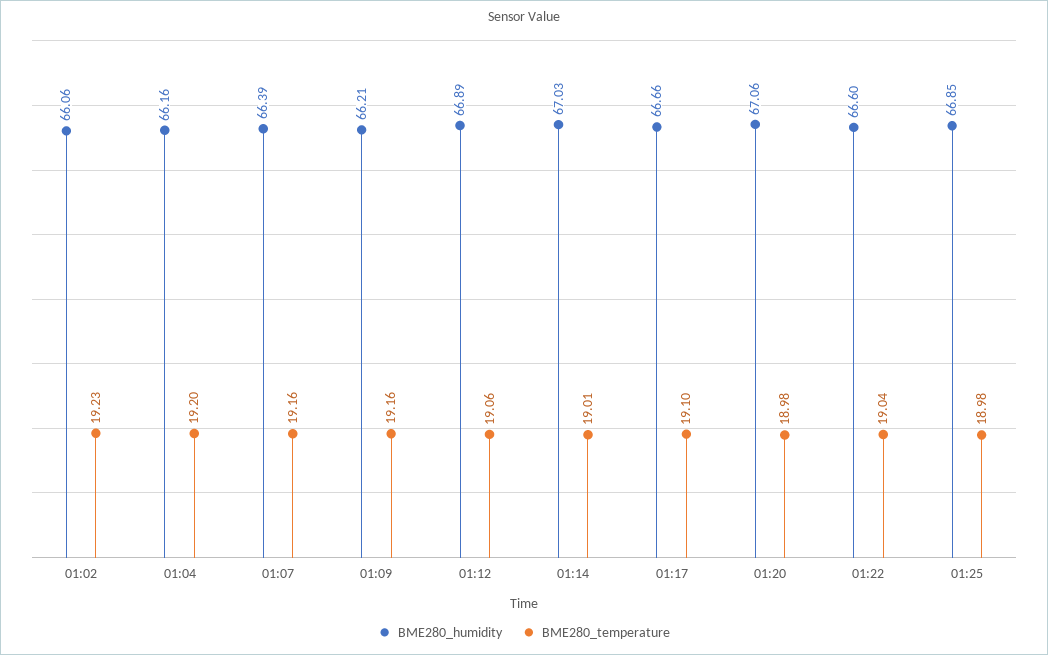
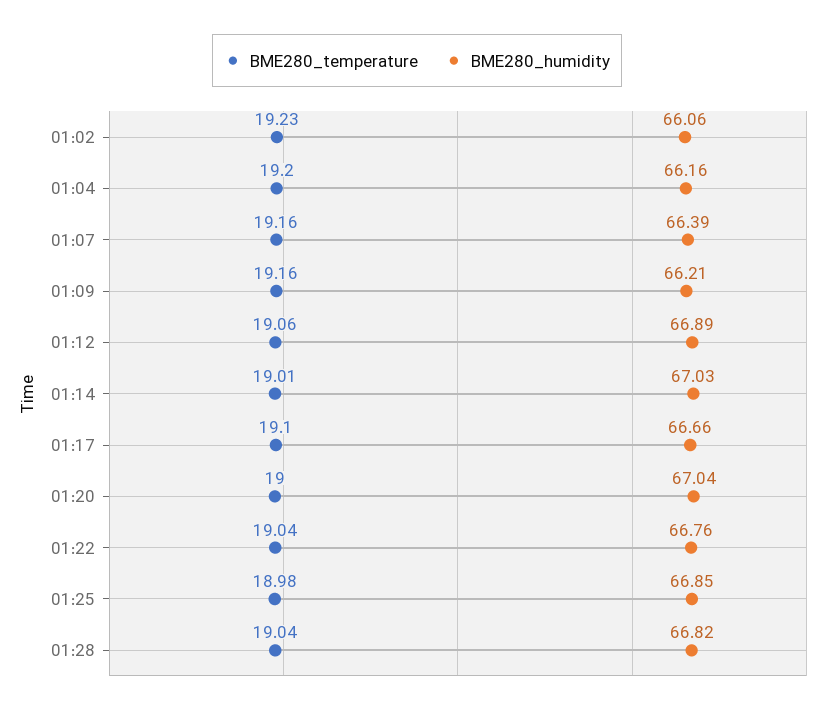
BME280_humidity, 01:20: 67.06 -> 67.04
BME280_temperature, 01:20: 18.98 -> 19
BME280_humidity, 01:22: 66.6 -> 66.76
BME280_temperature, 01:28: none -> 19.04
BME280_humidity, 01:28: none -> 66.82

